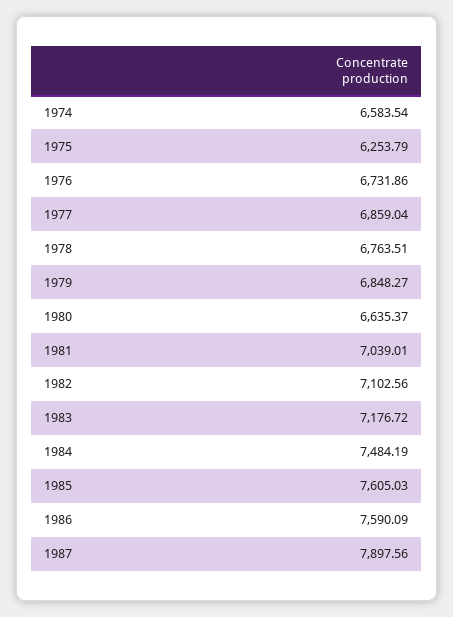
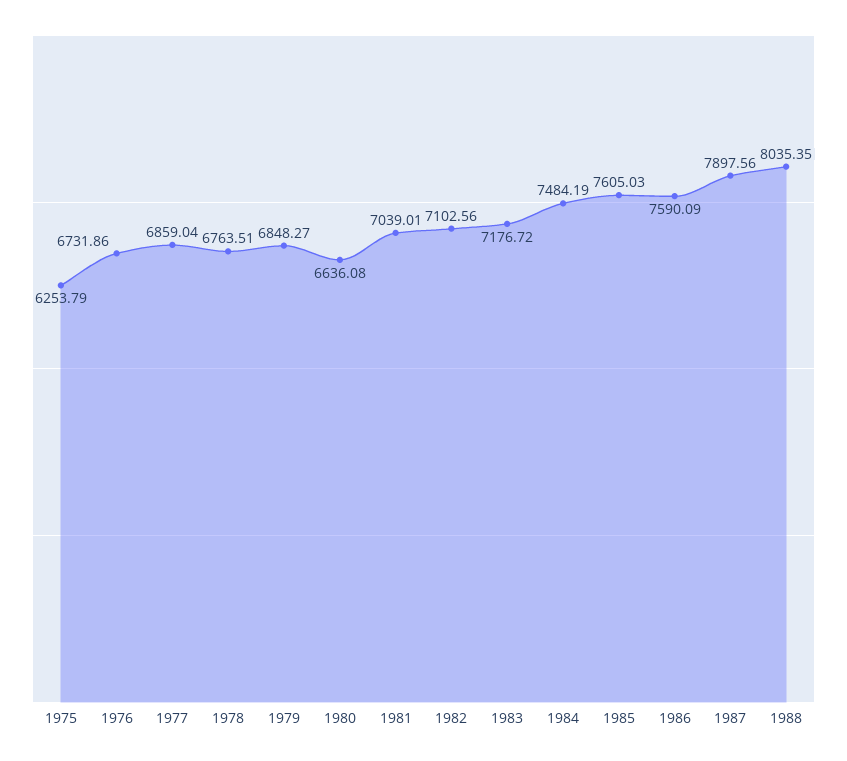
1974: 6583.54 -> none
1980: 6635.37 -> 6636.08
1988: none -> 8035.35

